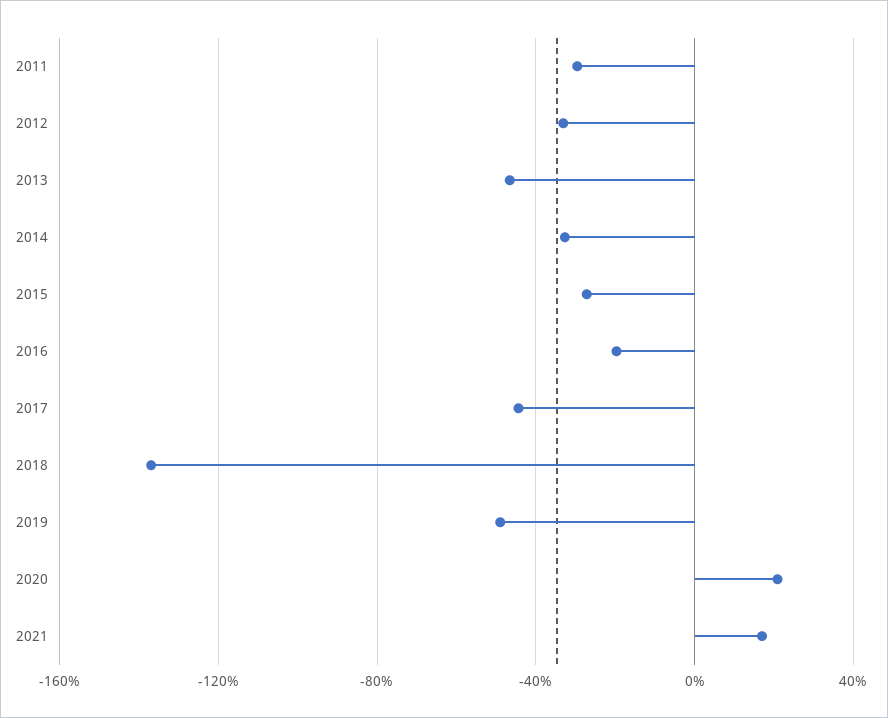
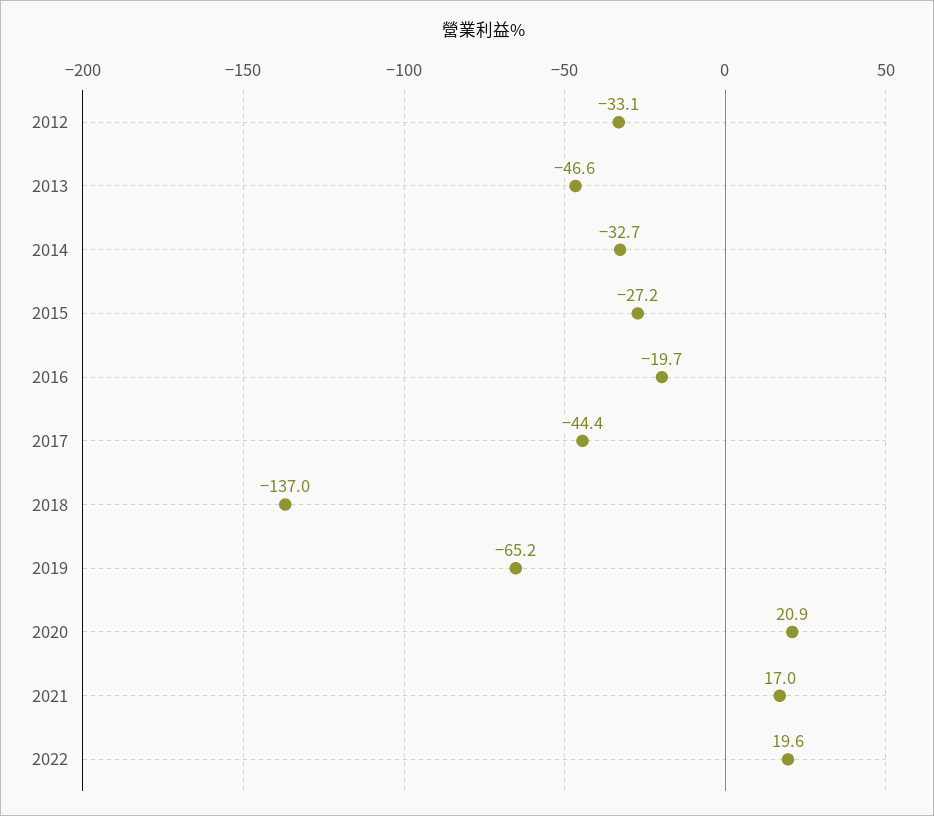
2011: -30 -> none
2019: -50 -> -65.2
2022: none -> 19.6

